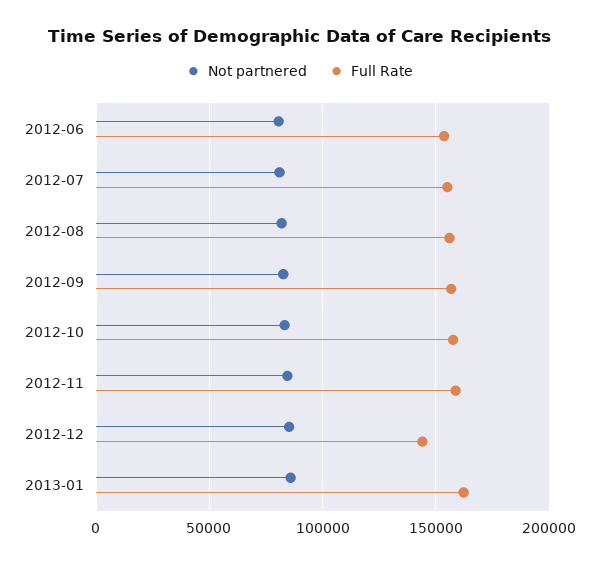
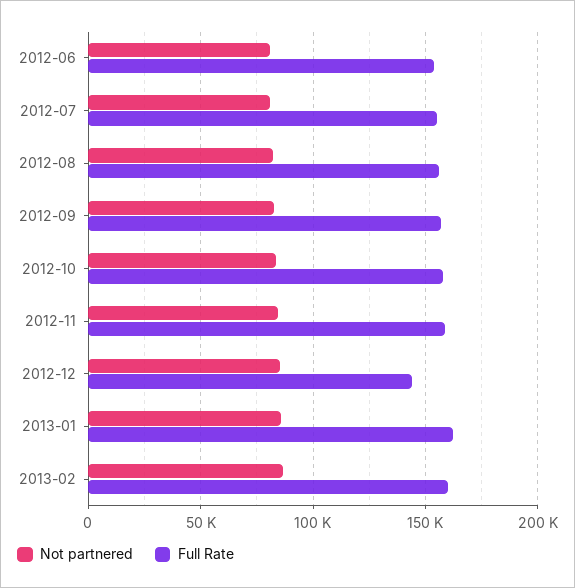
Not partnered, 2013-02: none -> 85000
Full Rate, 2013-02: none -> 160000

